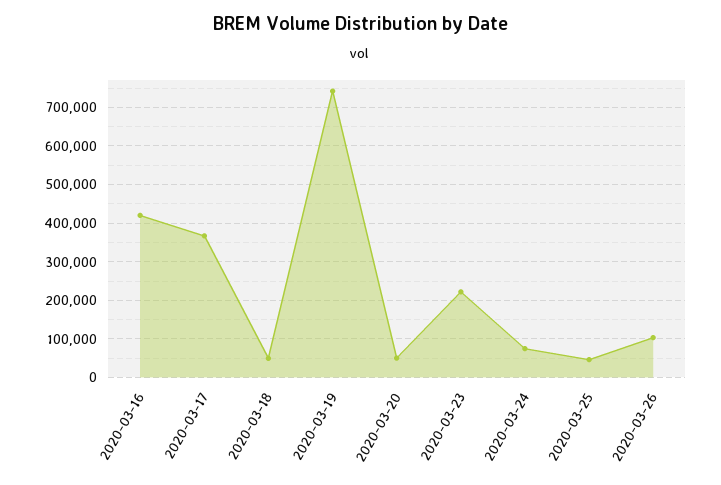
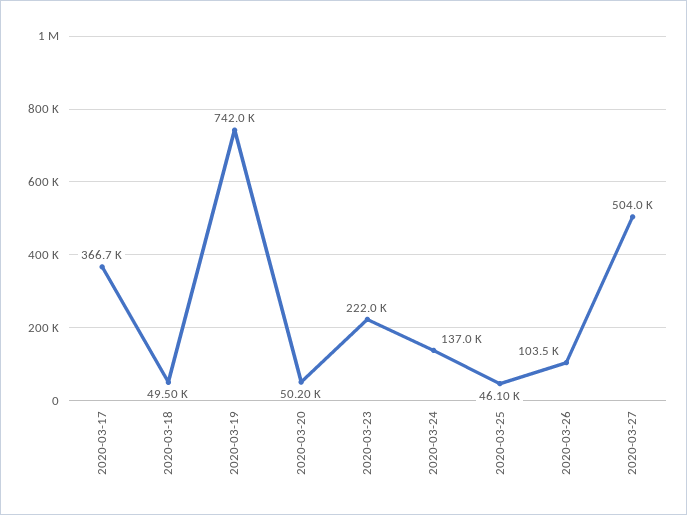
2020-03-16: 420000 -> none
2020-03-24: 80000 -> 137000
2020-03-27: none -> 504000

